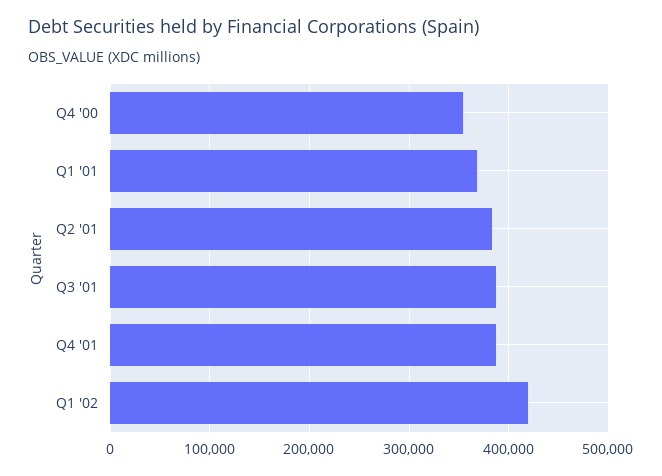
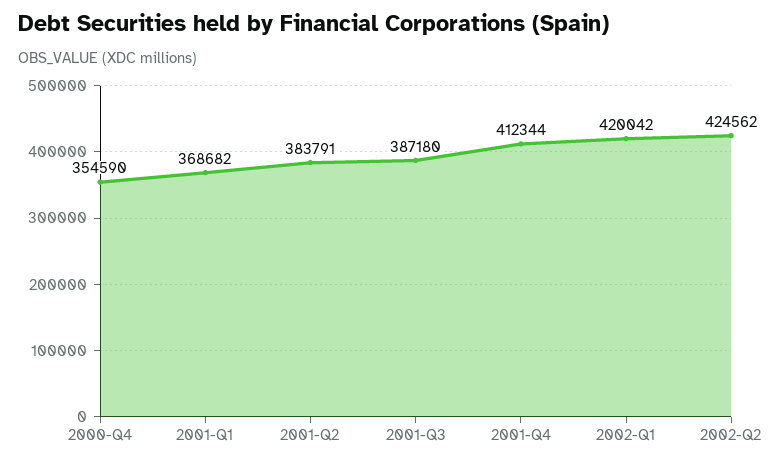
Q4 '01: 390000 -> 412344
2002-Q2: none -> 424562

